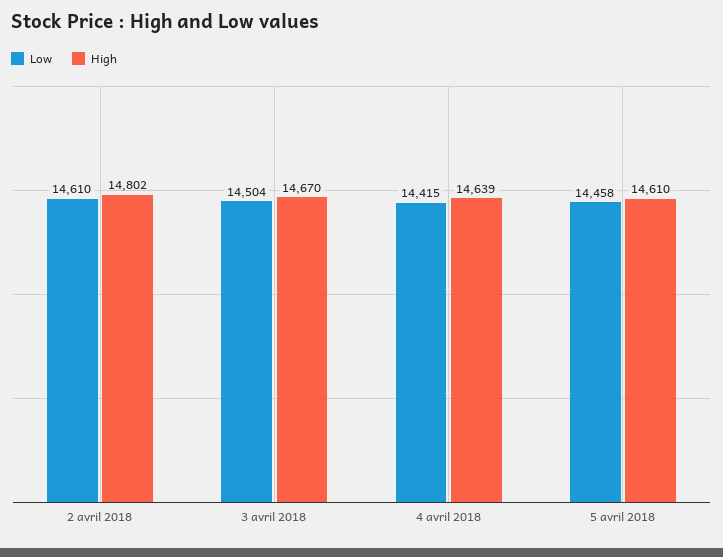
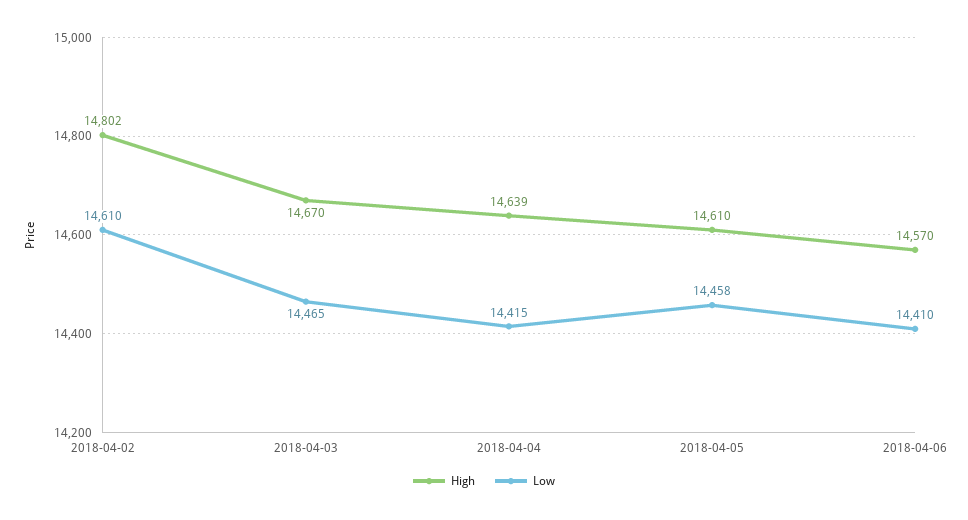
Low, 3 avril 2018: 14504 -> 14465
High, 2018-04-06: none -> 14570
Low, 2018-04-06: none -> 14410

